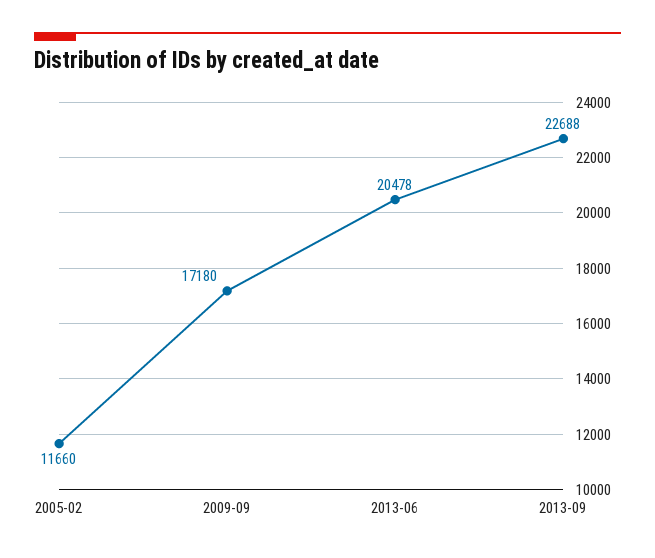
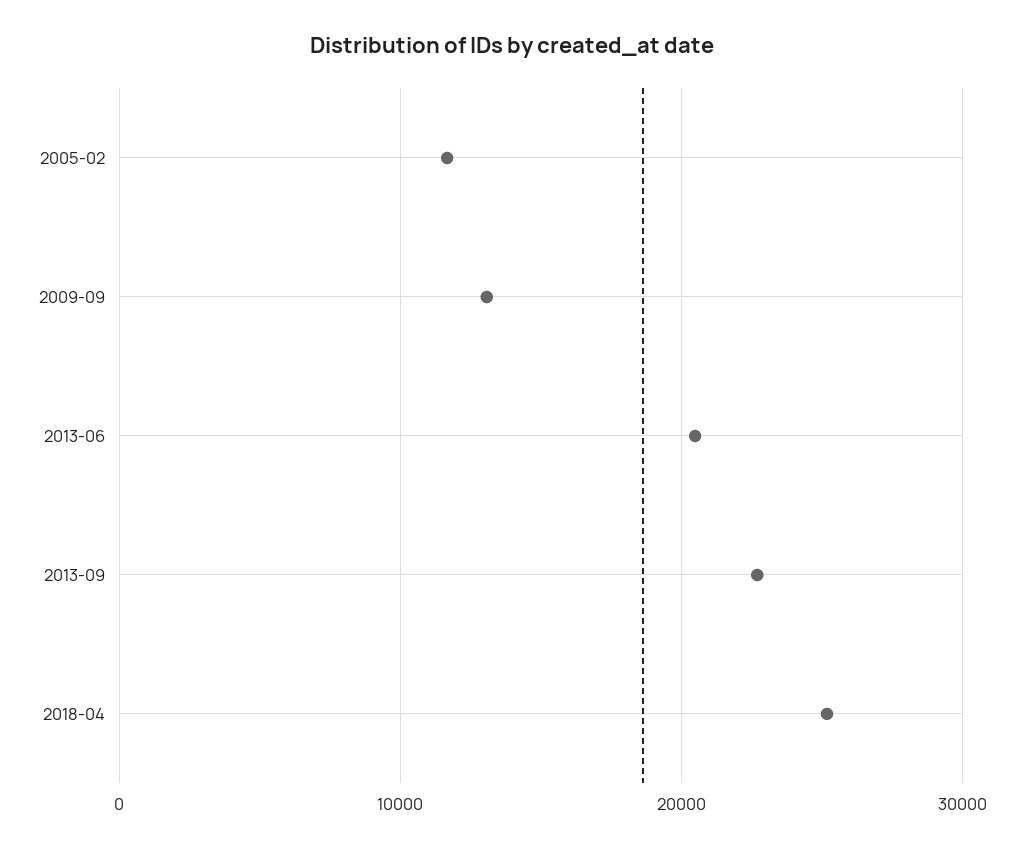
2009-09: 17180 -> 13000
2018-04: none -> 25000

